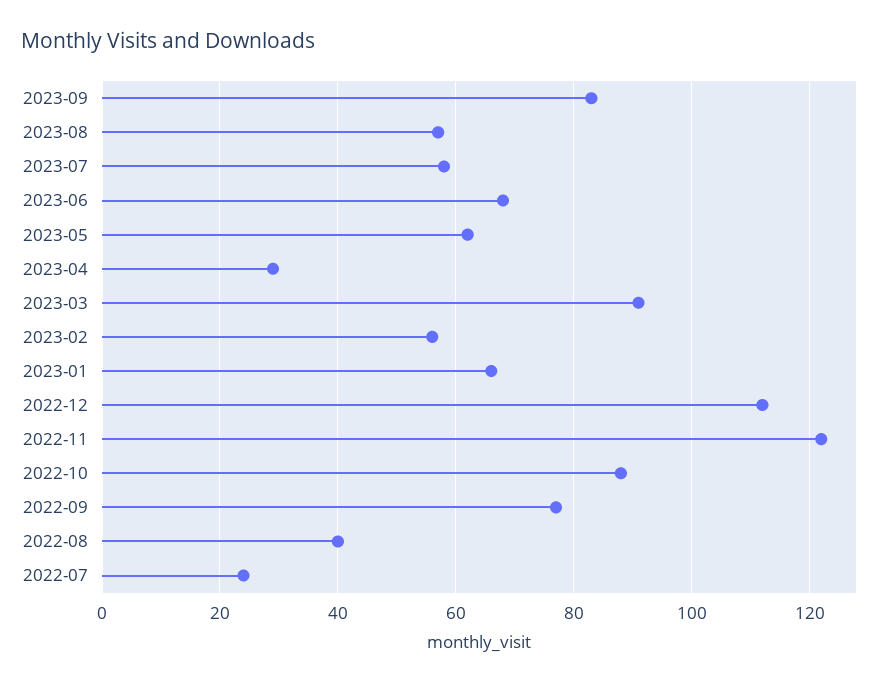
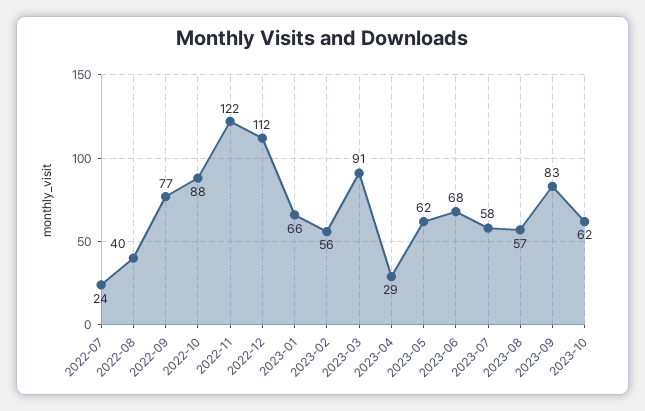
2023-10: none -> 62

